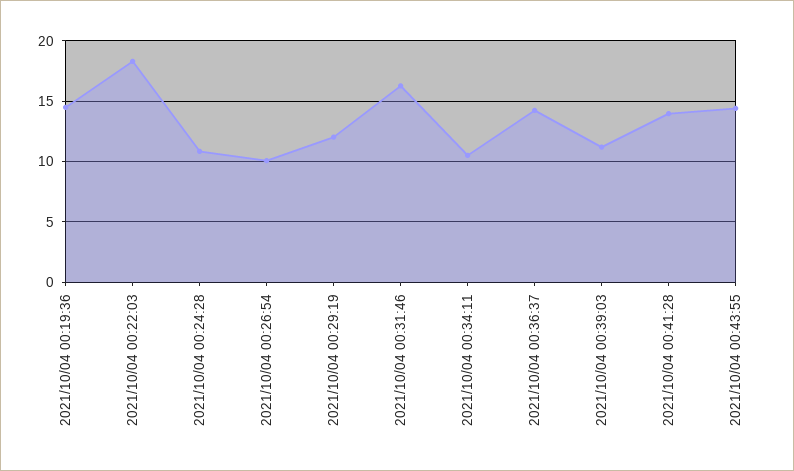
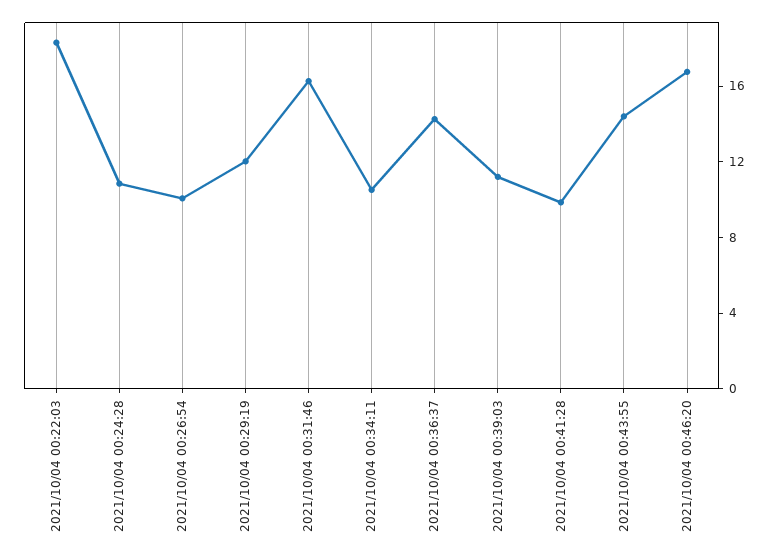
2021/10/04 00:19:36: 14.5 -> none
2021/10/04 00:41:28: 14 -> 10
2021/10/04 00:46:20: none -> 17

